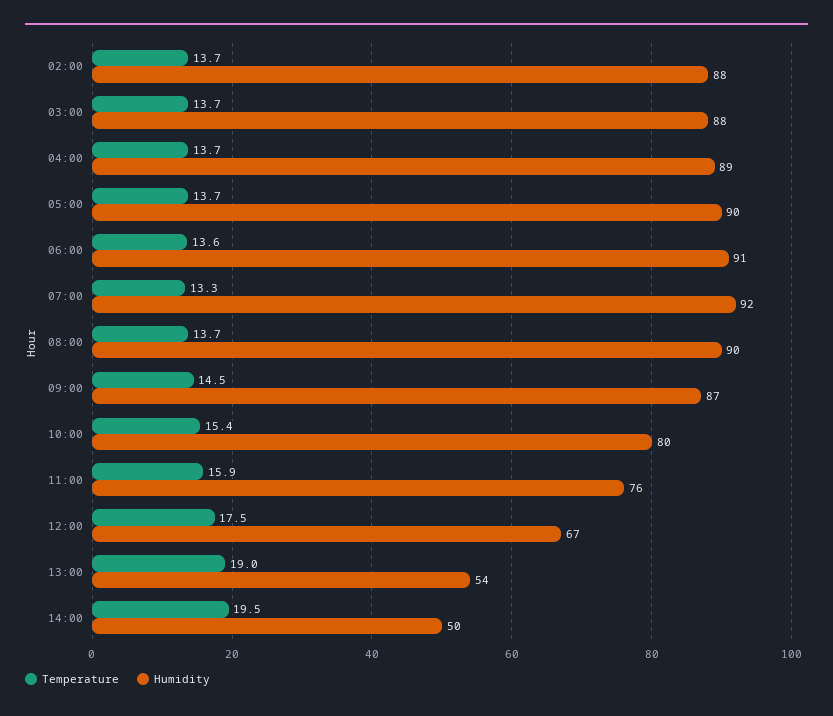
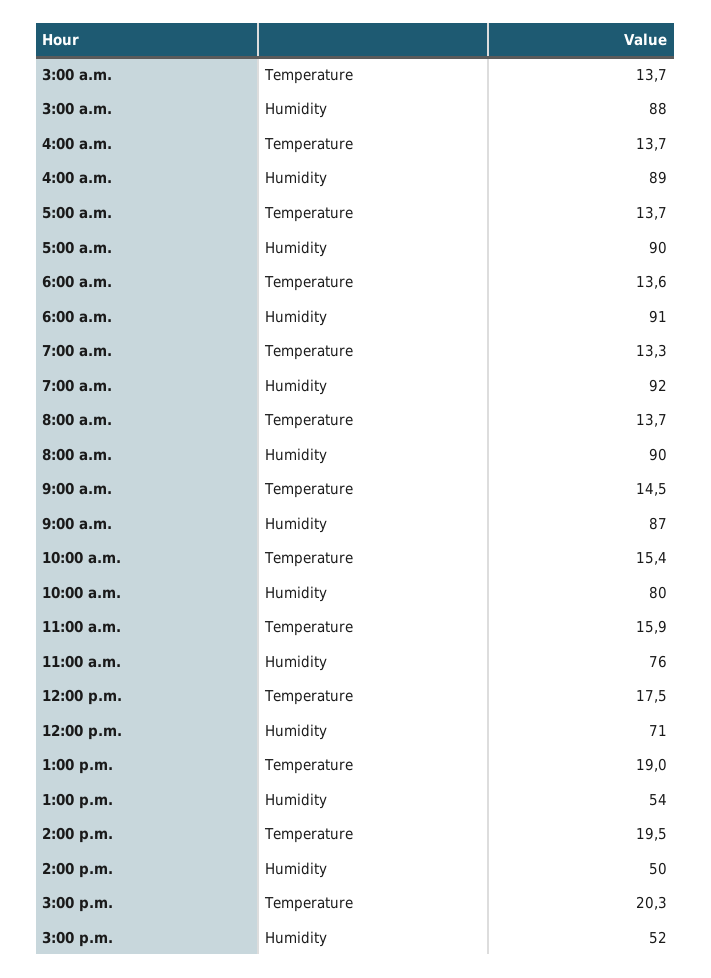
Temperature, 02:00: 13.7 -> none
Humidity, 02:00: 88 -> none
Humidity, 12:00: 67 -> 71
Temperature, 3:00 p.m.: none -> 20.3
Humidity, 3:00 p.m.: none -> 52

